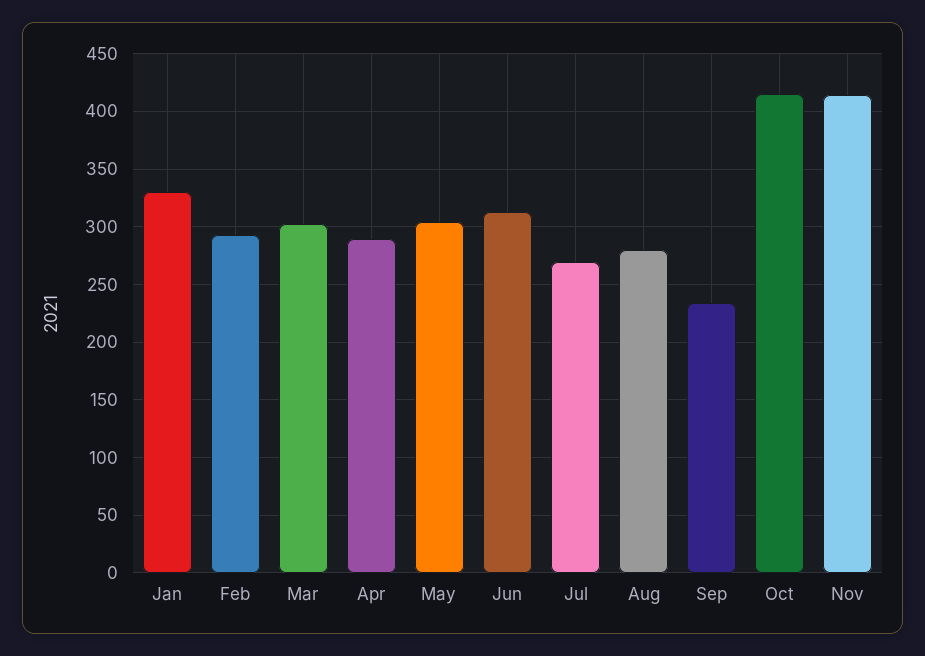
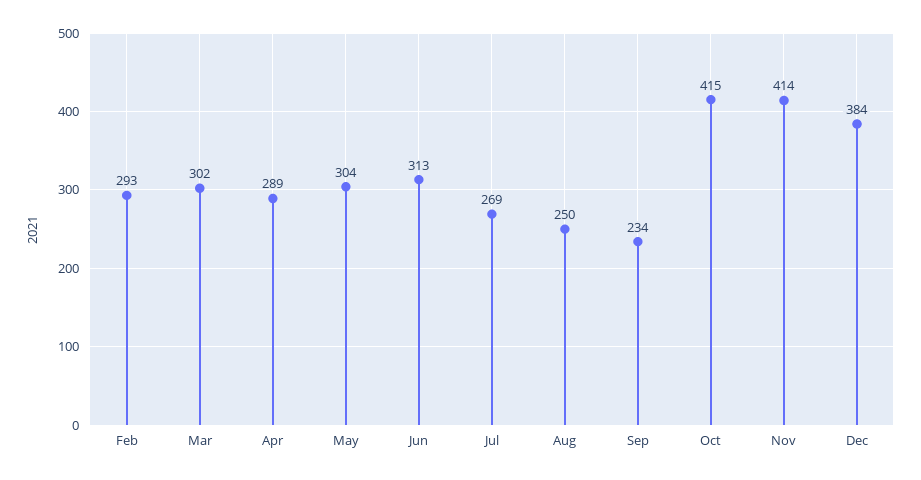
Jan: 330 -> none
Aug: 280 -> 250
Dec: none -> 384

